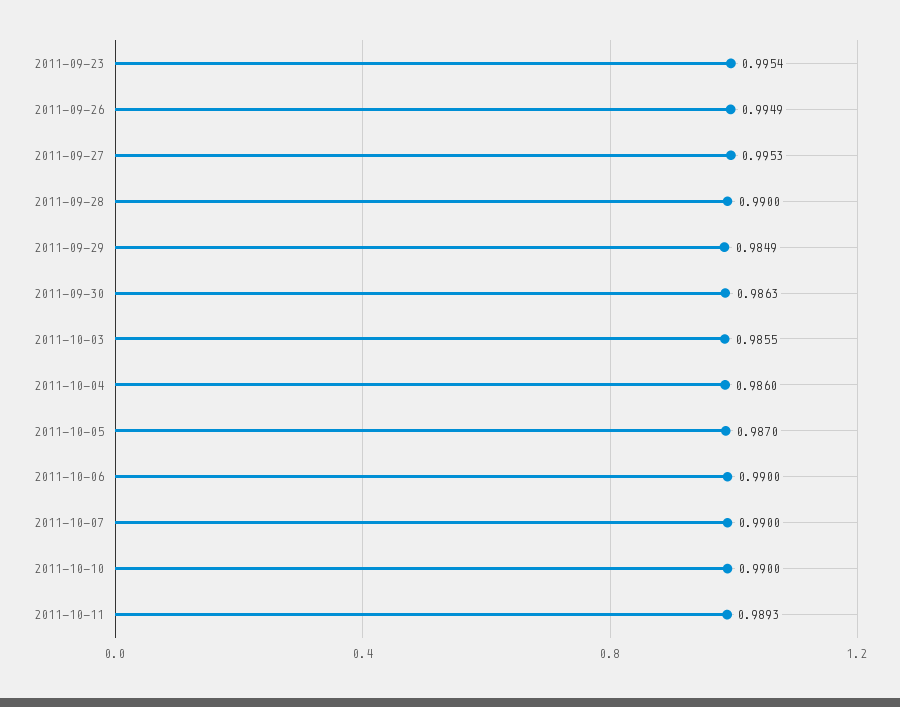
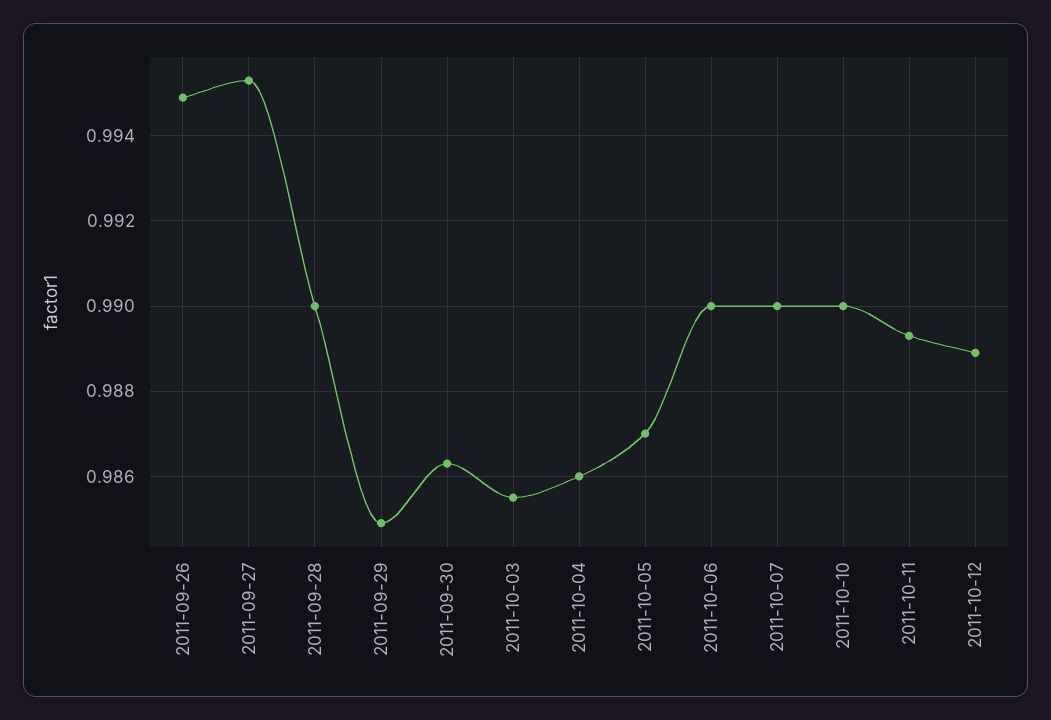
2011-09-23: 0.9954 -> none
2011-10-12: none -> 0.989

